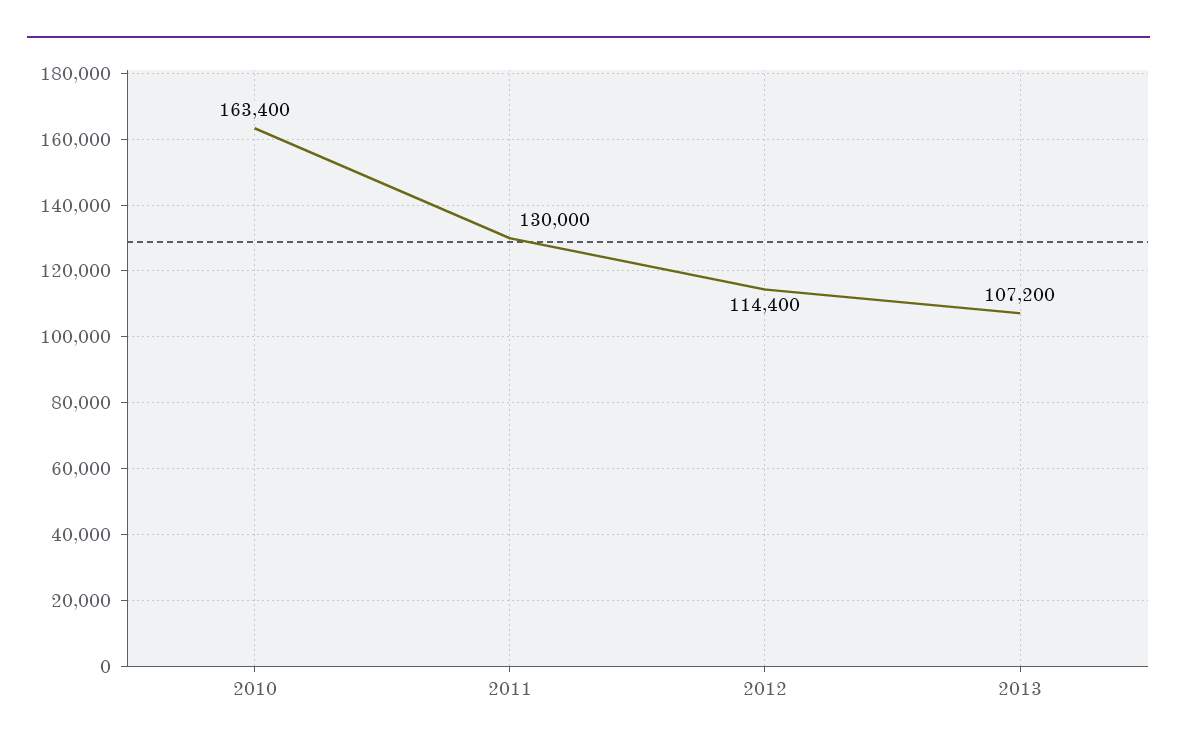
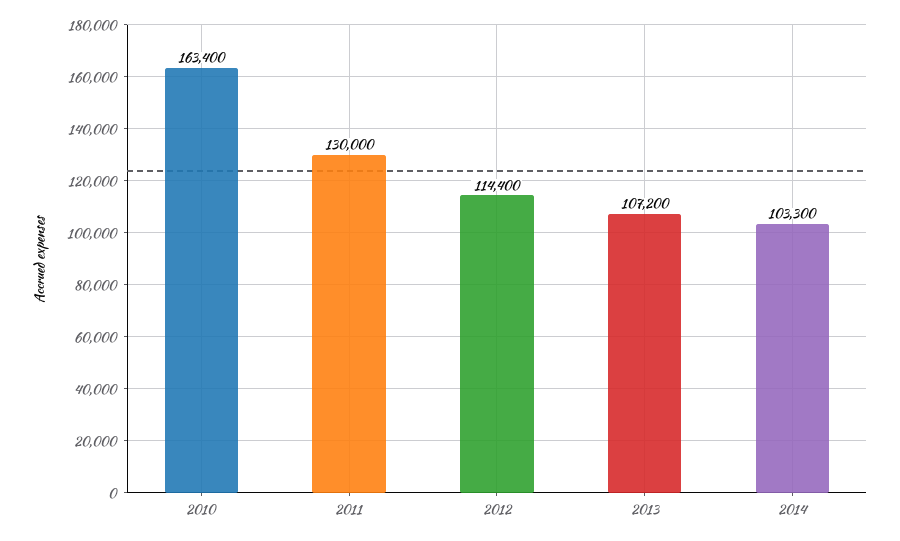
2014: none -> 103300

